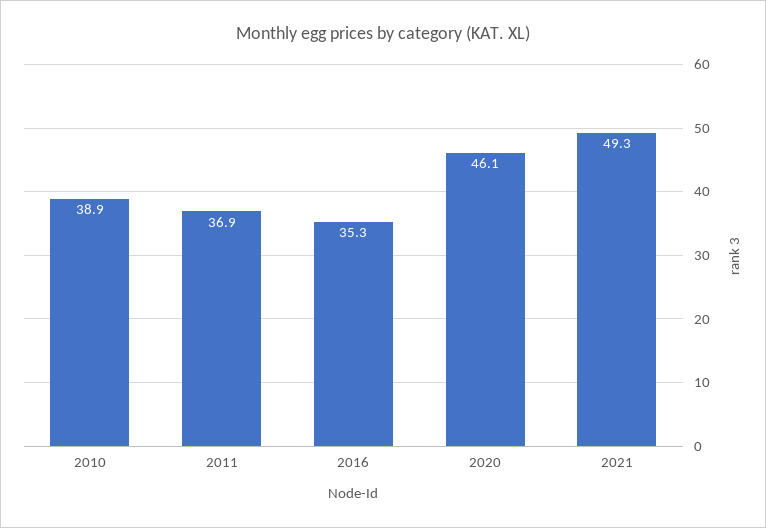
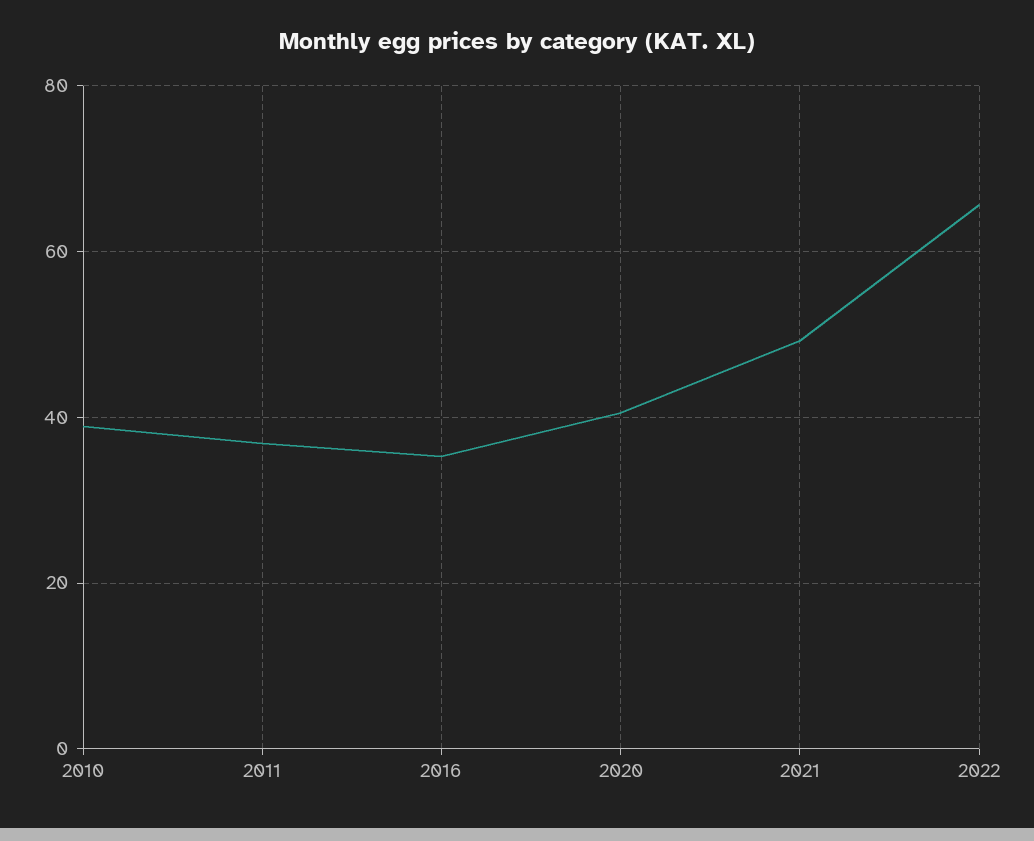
2020: 46.1 -> 40
2022: none -> 66

